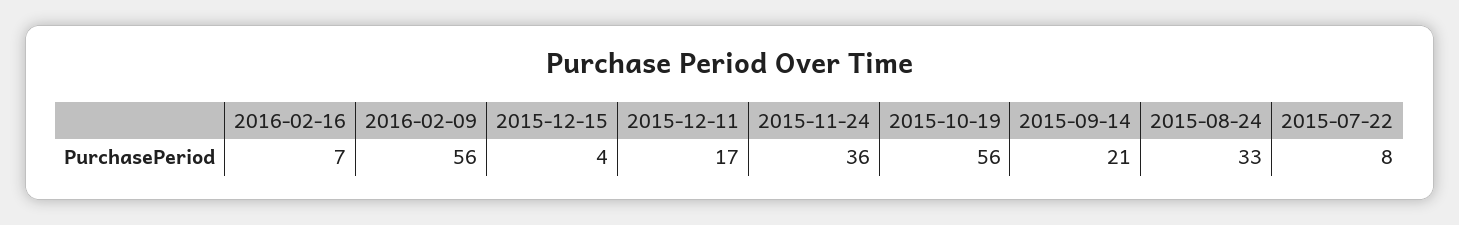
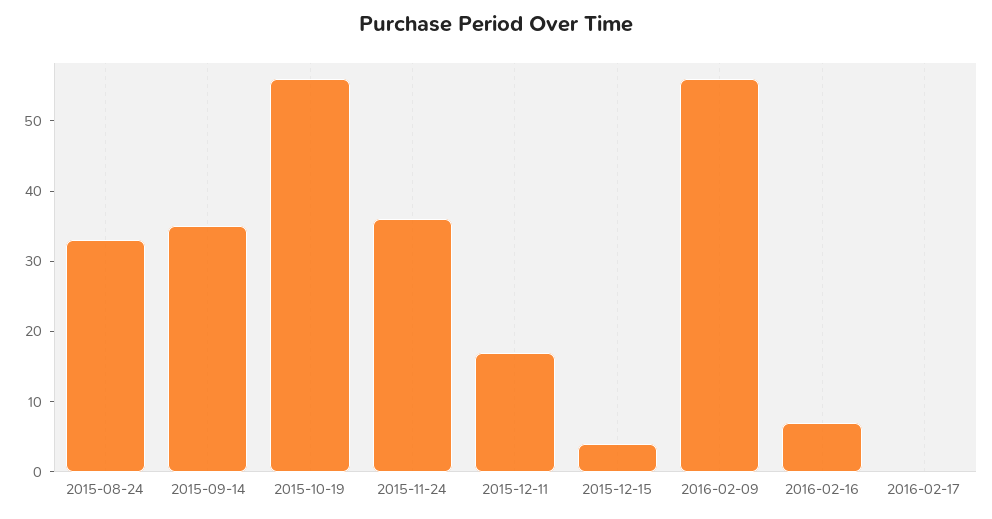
2015-09-14: 21 -> 35
2015-07-22: 8 -> none
2016-02-17: none -> 0

